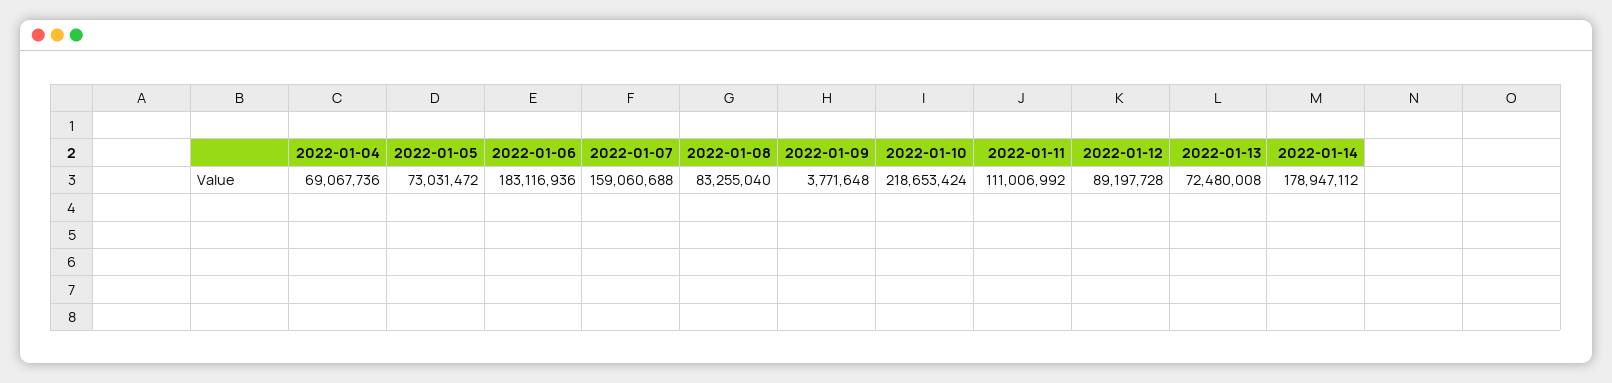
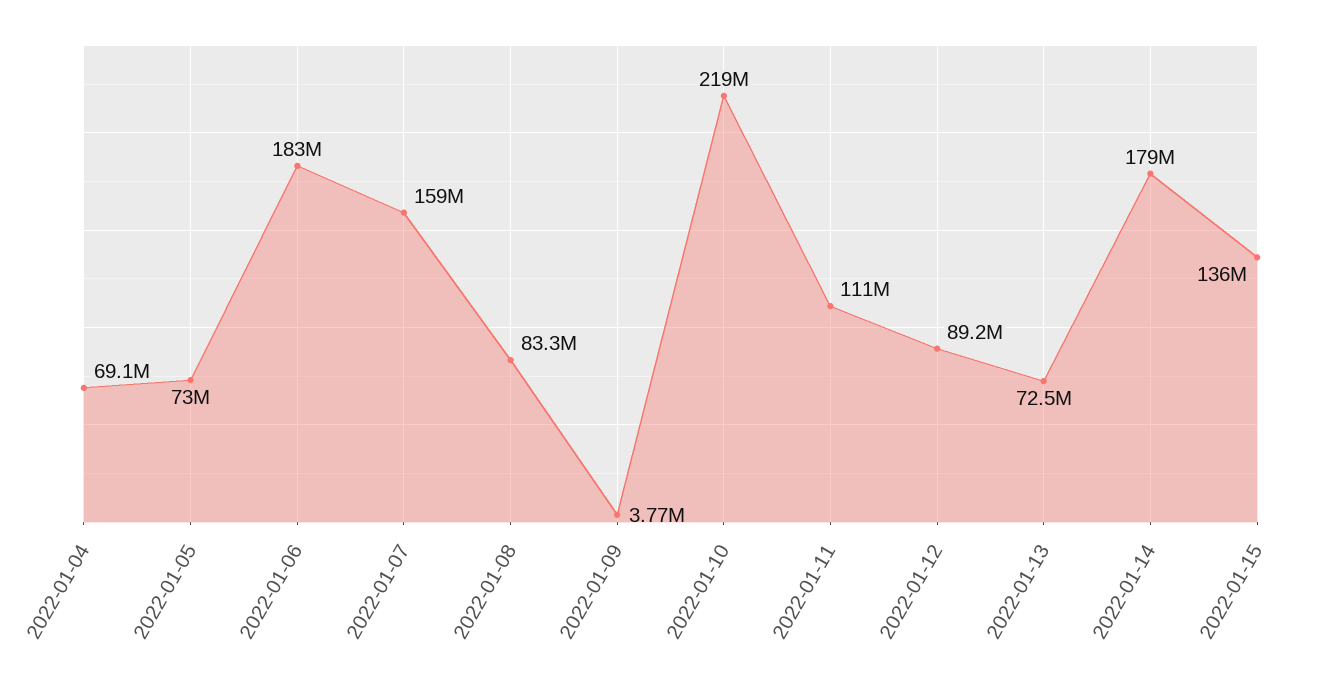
2022-01-15: none -> 136000000

